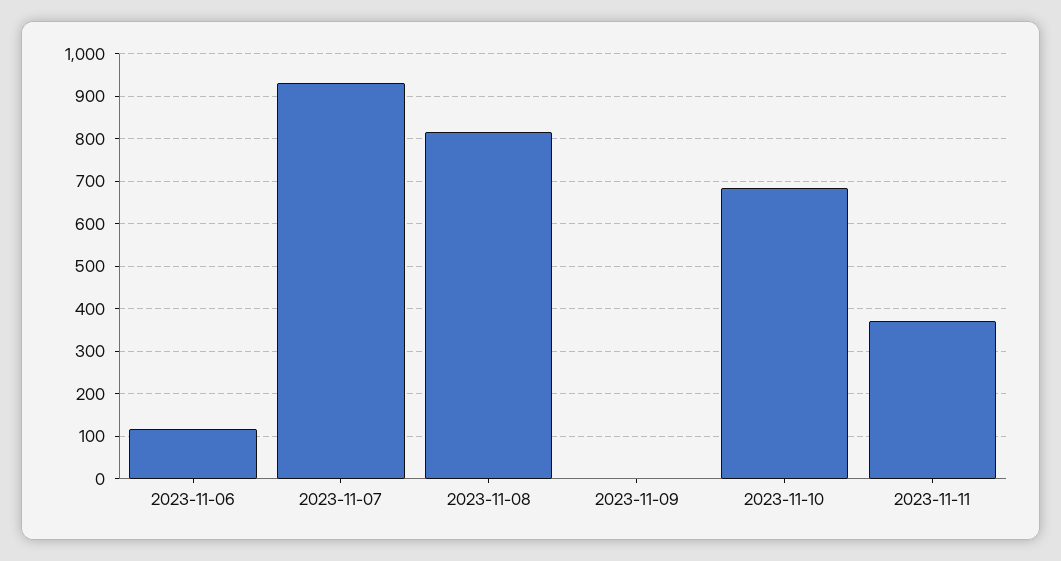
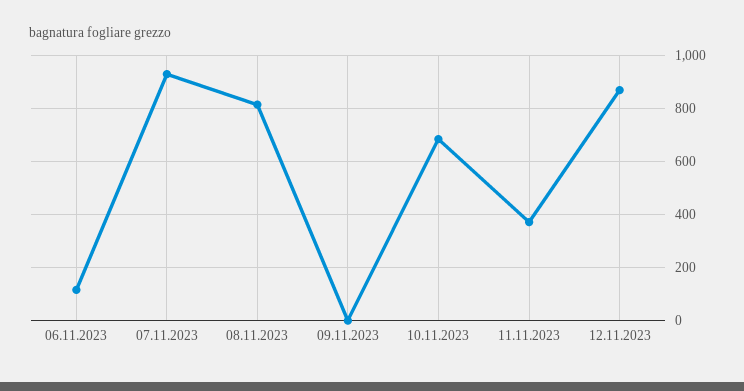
12.11.2023: none -> 875

